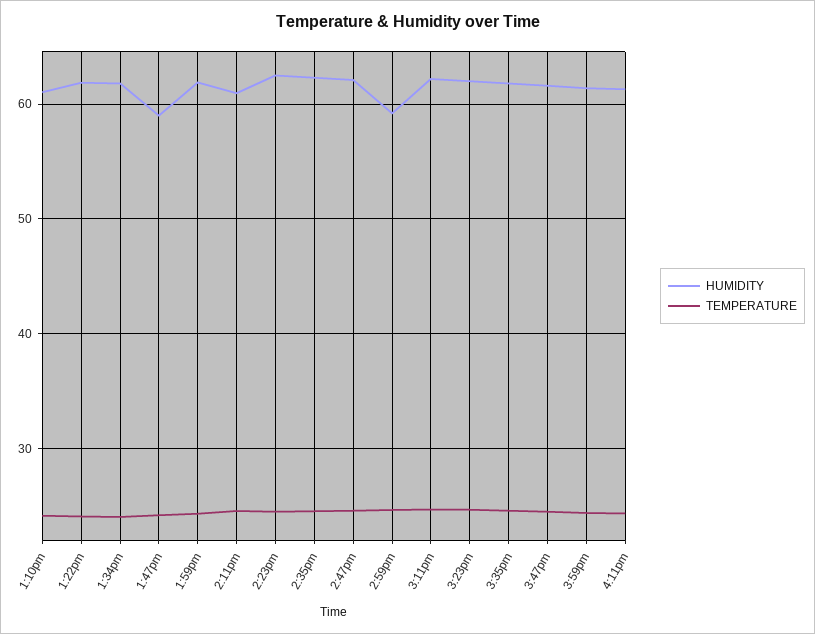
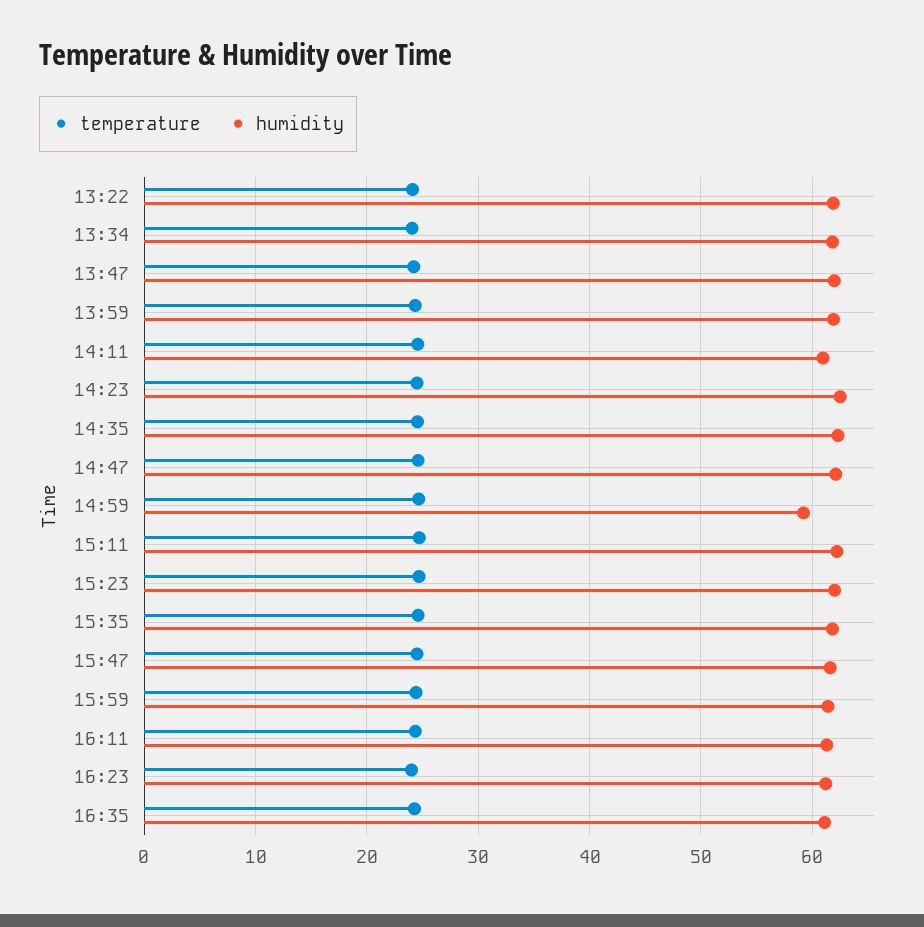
HUMIDITY, 1:10pm: 61 -> none
TEMPERATURE, 1:10pm: 24 -> none
HUMIDITY, 1:47pm: 59 -> 62
TEMPERATURE, 16:23: none -> 24
HUMIDITY, 16:23: none -> 61
TEMPERATURE, 16:35: none -> 24
HUMIDITY, 16:35: none -> 61

